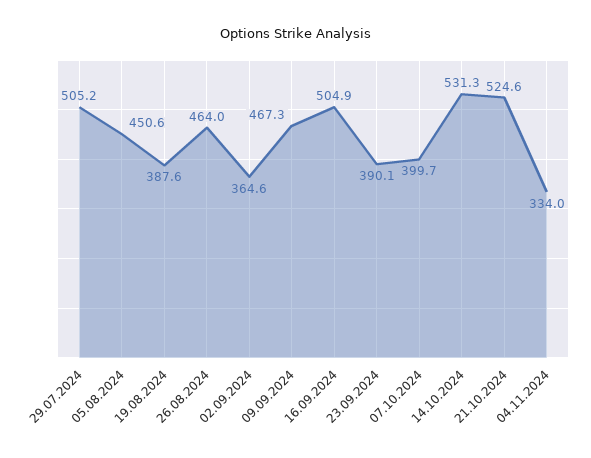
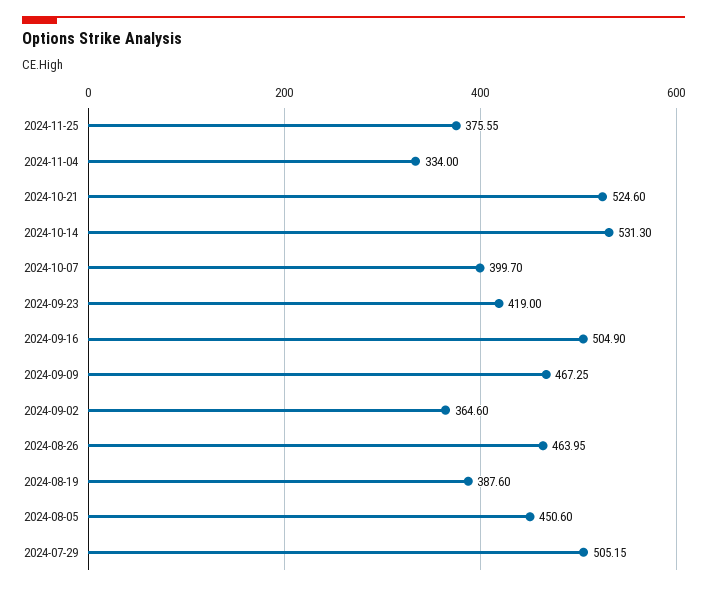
23.09.2024: 390.1 -> 419
2024-11-25: none -> 375.55

